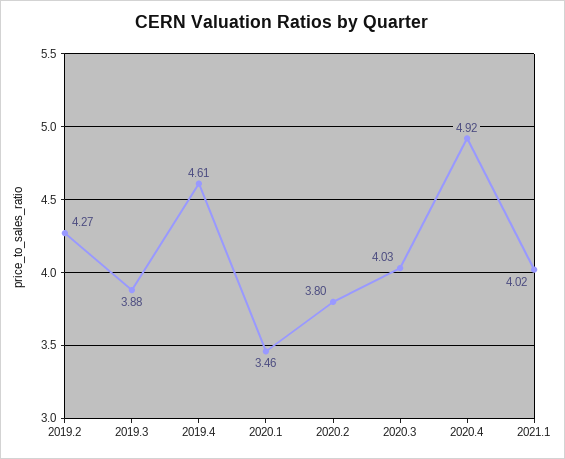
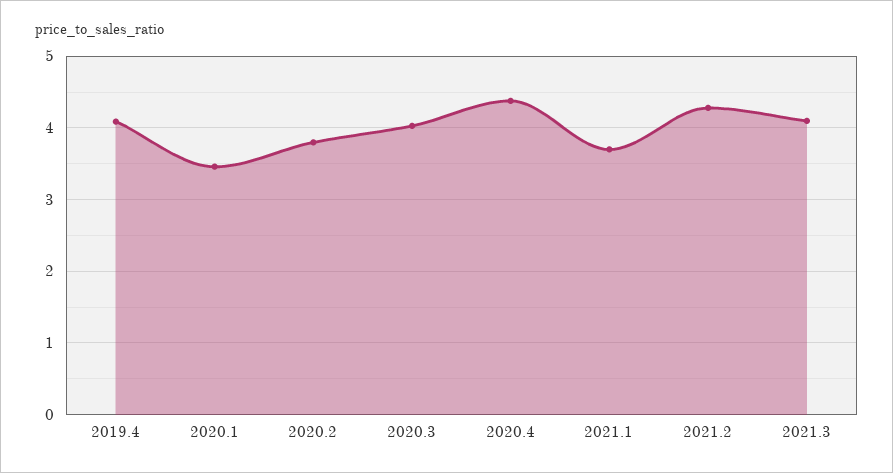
2019.2: 4.27 -> none
2019.3: 3.88 -> none
2019.4: 4.61 -> 4.1
2020.4: 4.92 -> 4.4
2021.1: 4.02 -> 3.7
2021.2: none -> 4.3
2021.3: none -> 4.1

